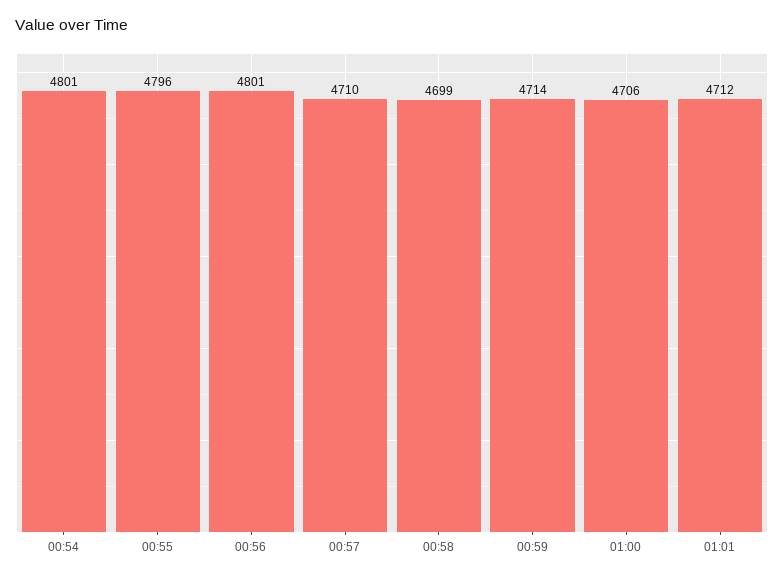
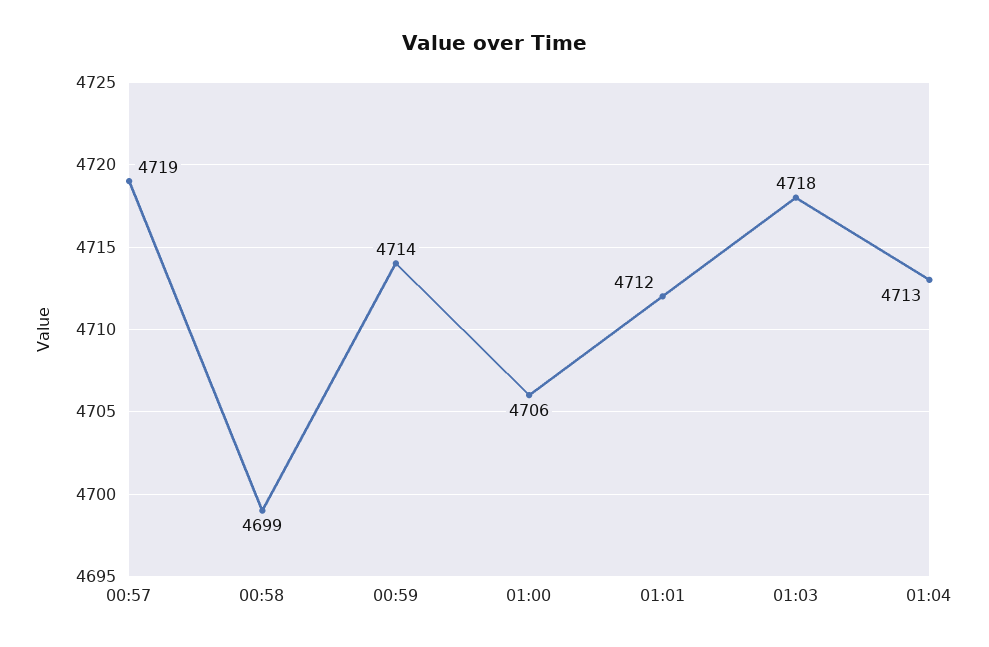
00:54: 4801 -> none
00:55: 4796 -> none
00:56: 4801 -> none
00:57: 4710 -> 4719
01:03: none -> 4718
01:04: none -> 4713

